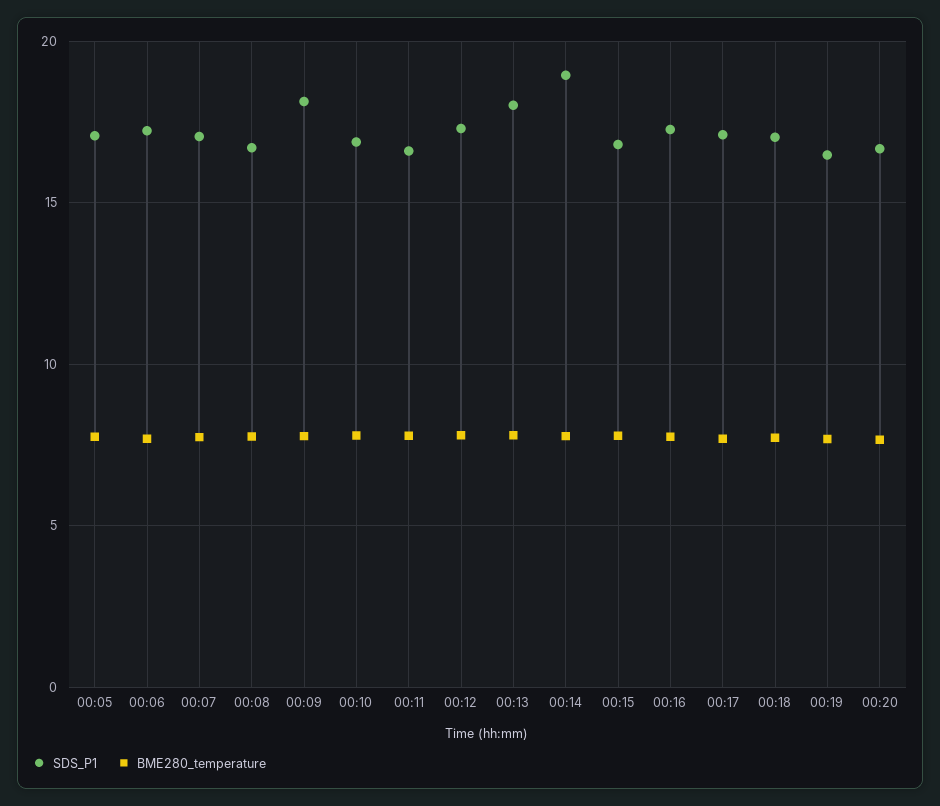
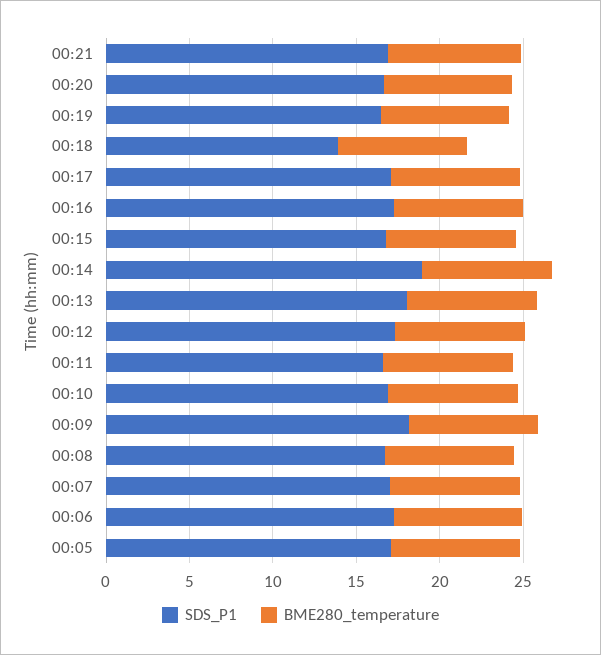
SDS_P1, 00:18: 17 -> 14
SDS_P1, 00:21: none -> 17
BME280_temperature, 00:21: none -> 8

